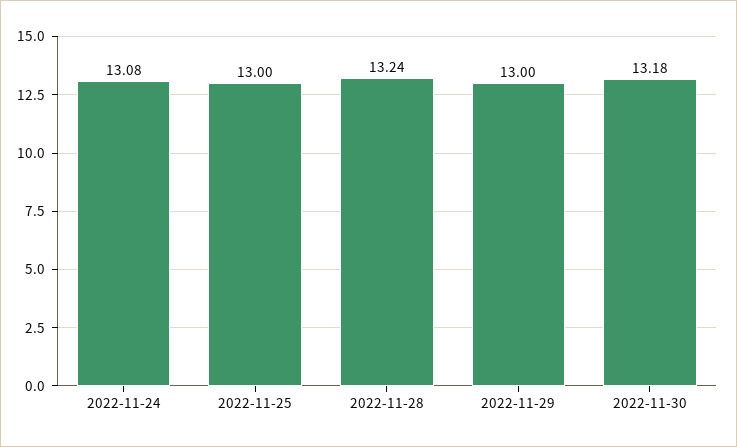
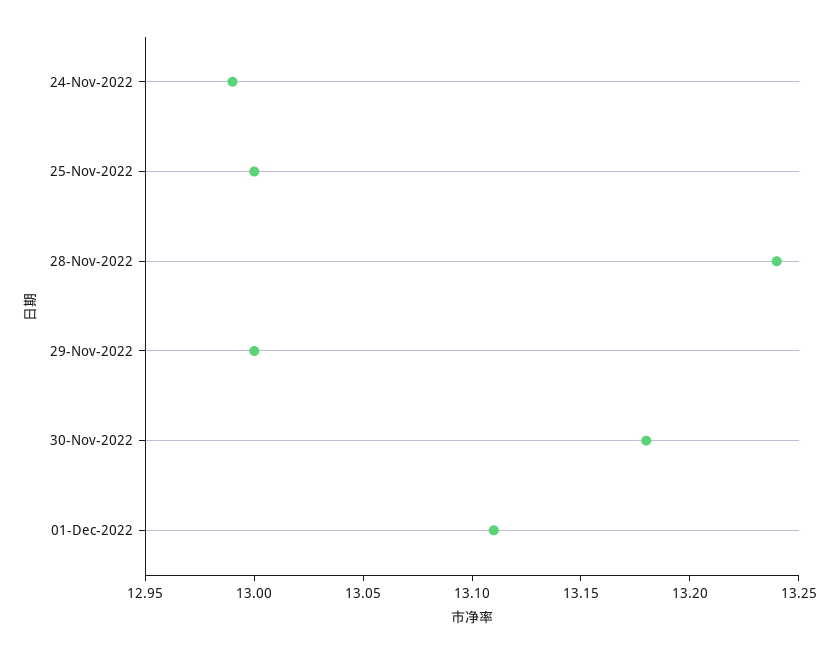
2022-11-24: 13.08 -> 12.99
01-Dec-2022: none -> 13.11

